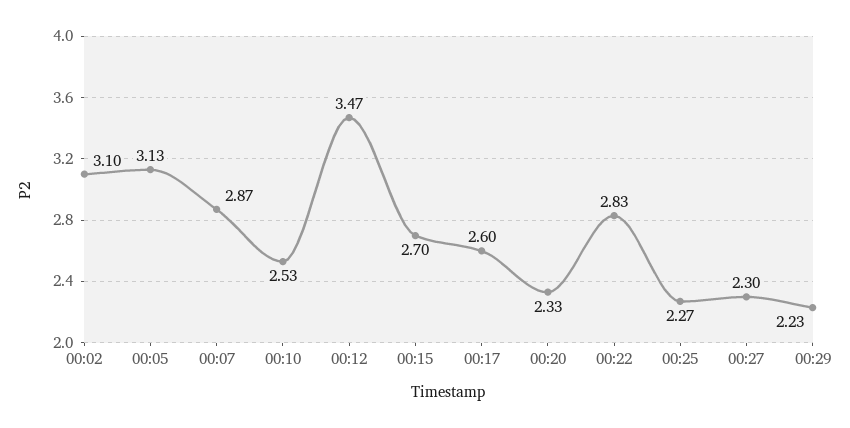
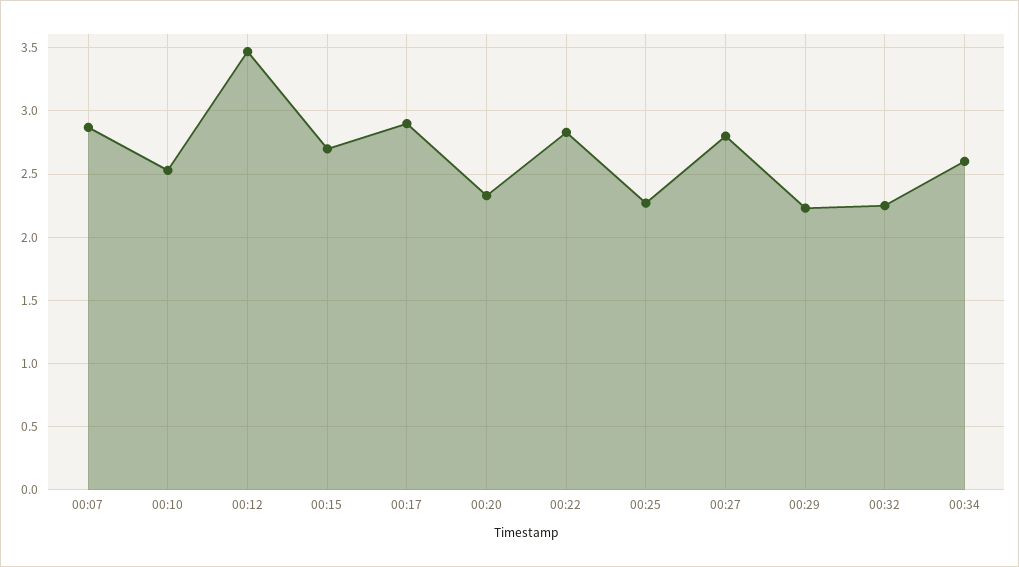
00:02: 3.1 -> none
00:05: 3.13 -> none
00:17: 2.6 -> 2.9
00:27: 2.3 -> 2.8
00:32: none -> 2.25
00:34: none -> 2.6

